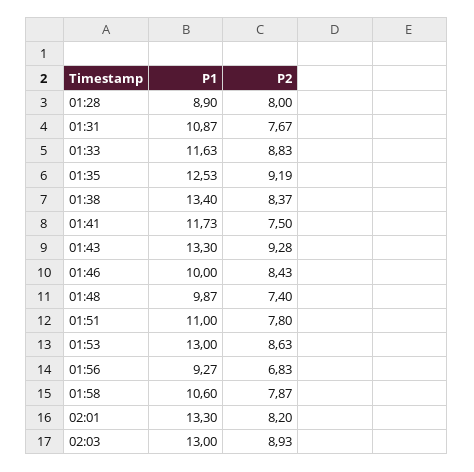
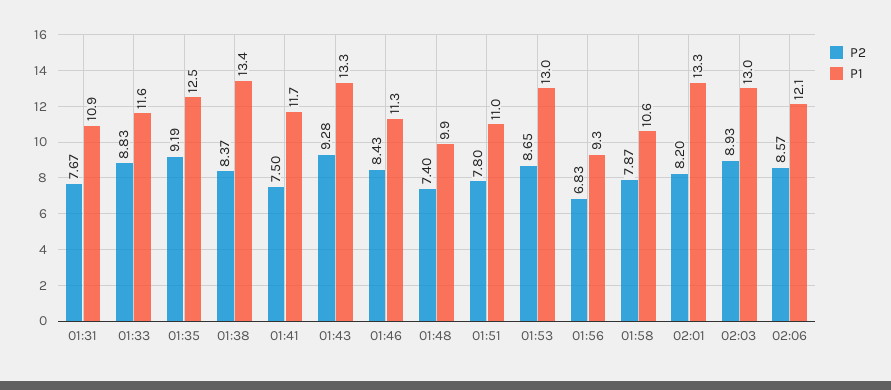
P1, 01:28: 8.9 -> none
P2, 01:28: 8 -> none
P1, 01:46: 10 -> 11.3
P2, 01:53: 8.63 -> 8.65
P2, 02:06: none -> 8.57
P1, 02:06: none -> 12.1

